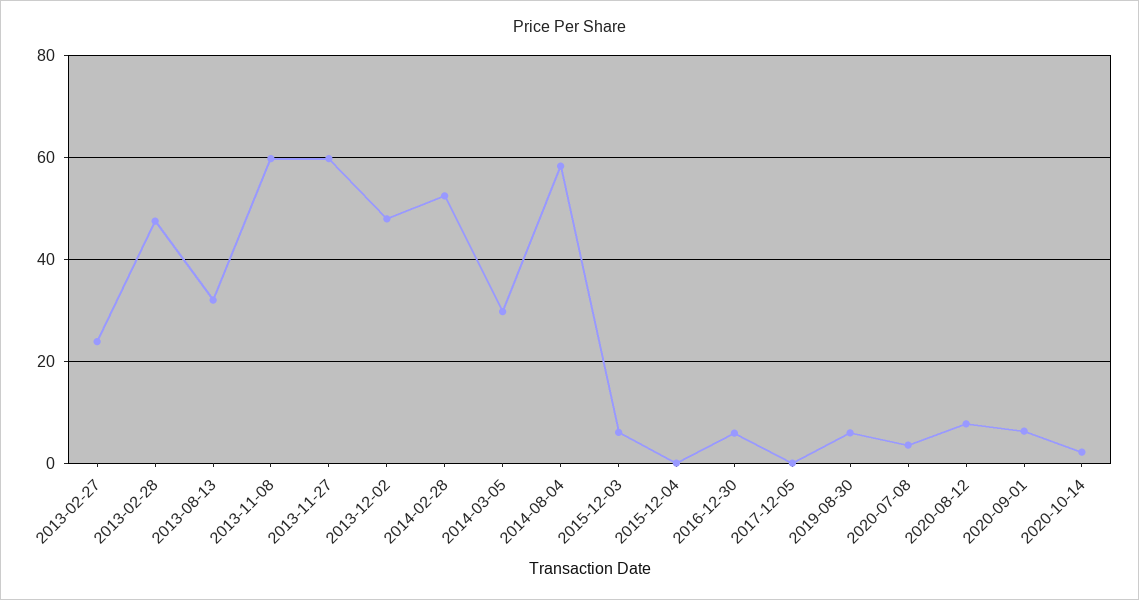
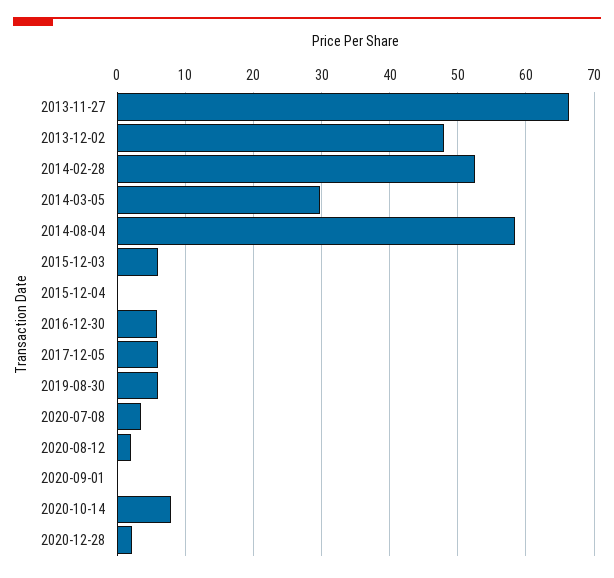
2013-02-27: 24 -> none
2013-02-28: 48 -> none
2013-08-13: 32 -> none
2013-11-08: 60 -> none
2013-11-27: 60 -> 66
2017-12-05: 0 -> 6
2020-08-12: 8 -> 2
2020-09-01: 6 -> 0
2020-10-14: 2 -> 8
2020-12-28: none -> 2

